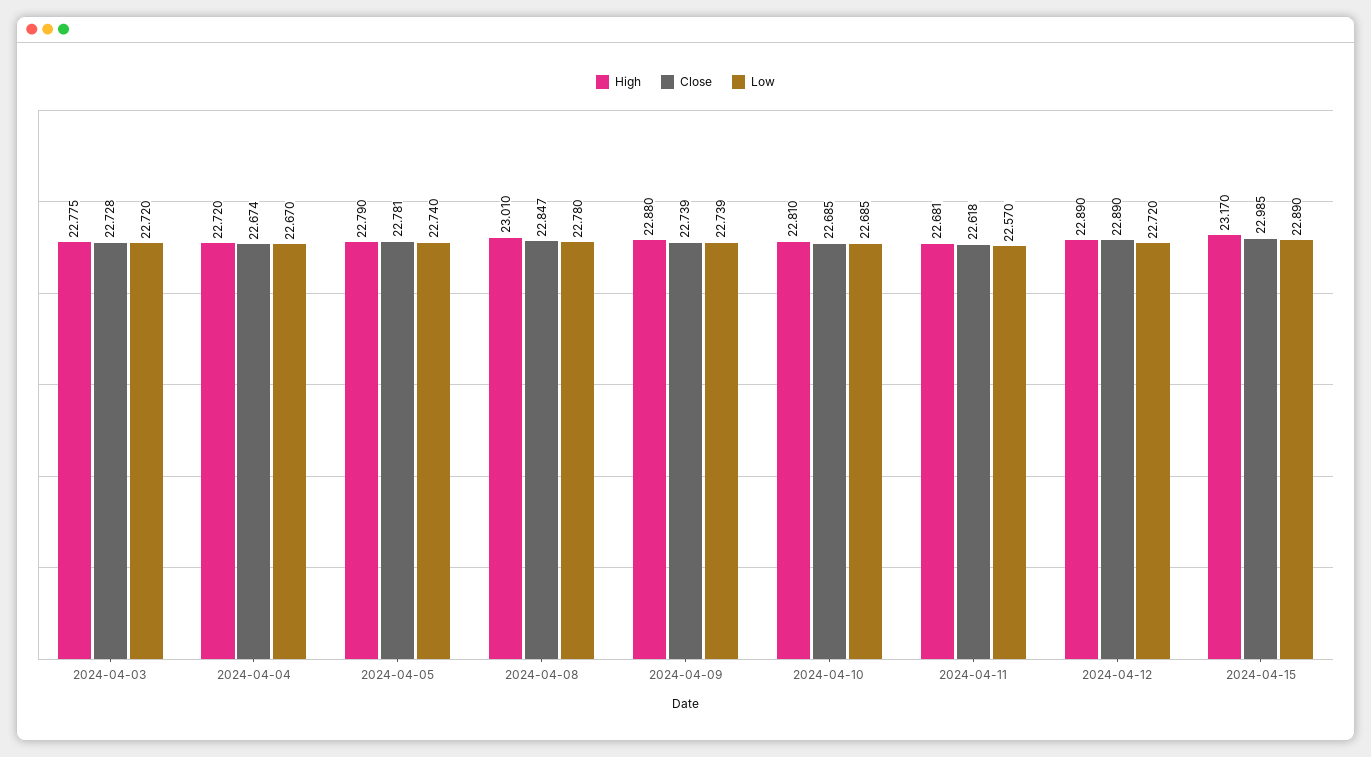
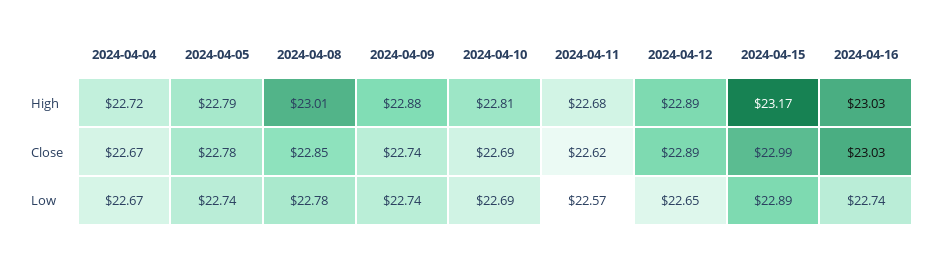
High, 2024-04-03: 22.775 -> none
Close, 2024-04-03: 22.728 -> none
Low, 2024-04-03: 22.72 -> none
Low, 2024-04-12: 22.72 -> 22.65
High, 2024-04-16: none -> 23.03
Close, 2024-04-16: none -> 23.03
Low, 2024-04-16: none -> 22.74

